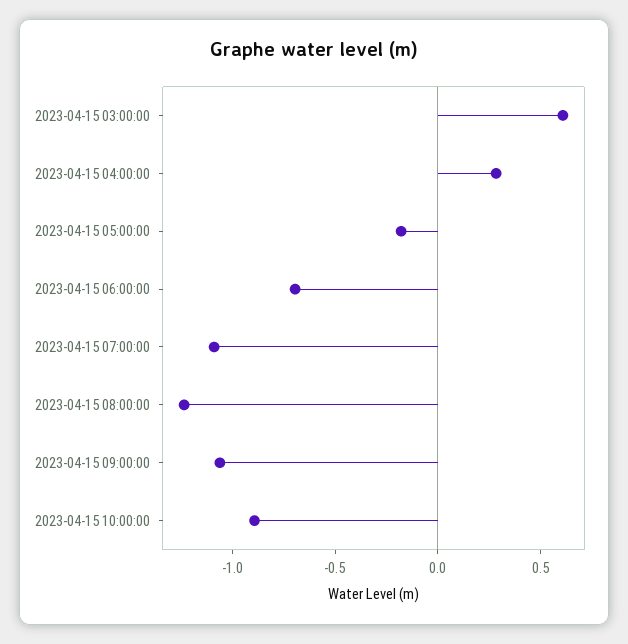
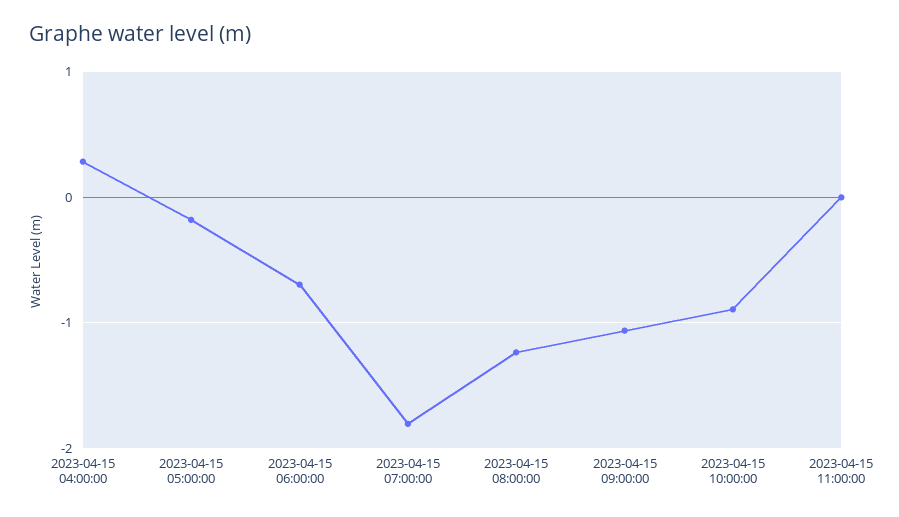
2023-04-15 03:00:00: 0.6 -> none
2023-04-15 07:00:00: -1.1 -> -1.8
2023-04-15 11:00:00: none -> 0

